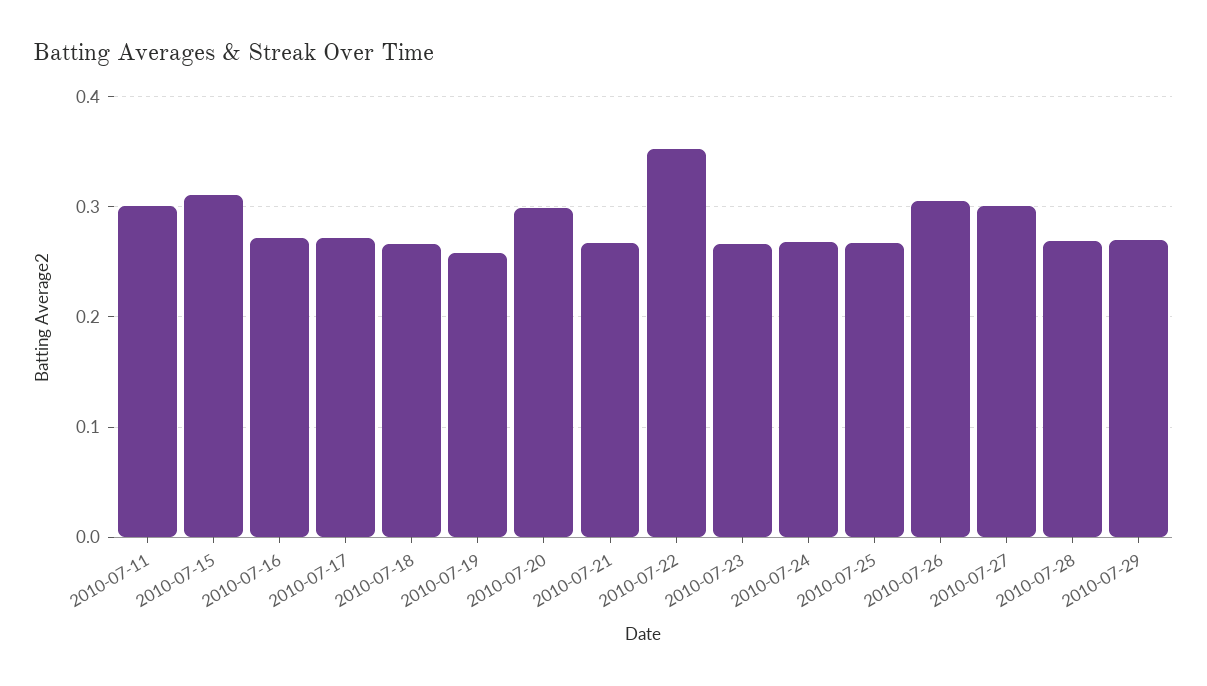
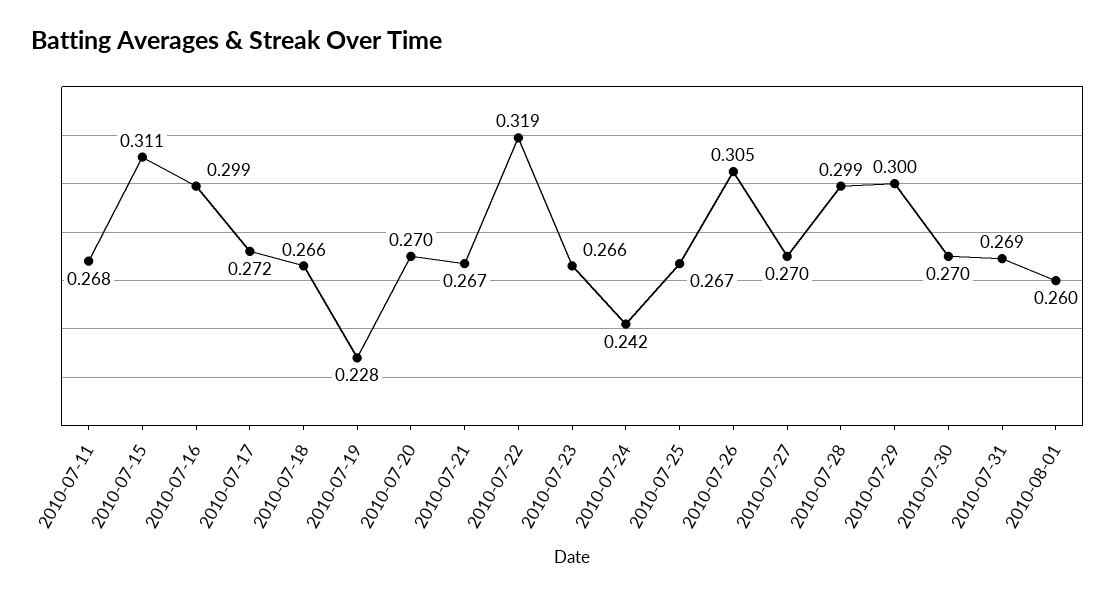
2010-07-11: 0.3 -> 0.268
2010-07-16: 0.27 -> 0.299
2010-07-19: 0.26 -> 0.228
2010-07-20: 0.3 -> 0.27
2010-07-22: 0.35 -> 0.319
2010-07-24: 0.27 -> 0.242
2010-07-27: 0.3 -> 0.27
2010-07-28: 0.27 -> 0.299
2010-07-29: 0.27 -> 0.3
2010-07-30: none -> 0.27
2010-07-31: none -> 0.269
2010-08-01: none -> 0.26

